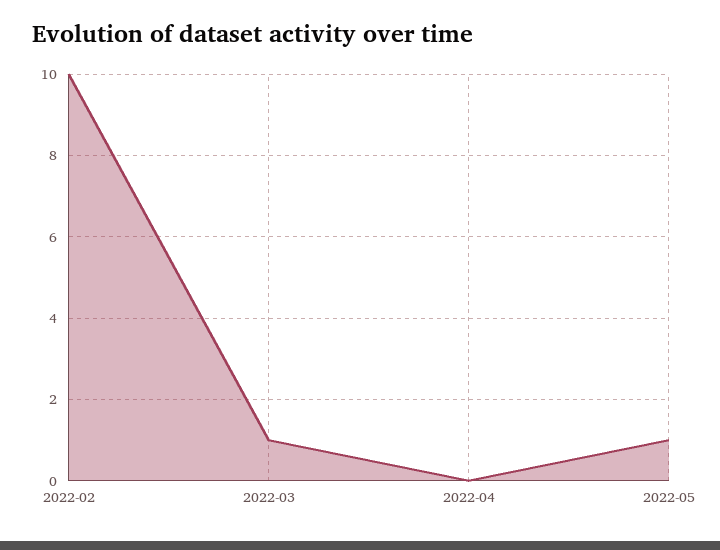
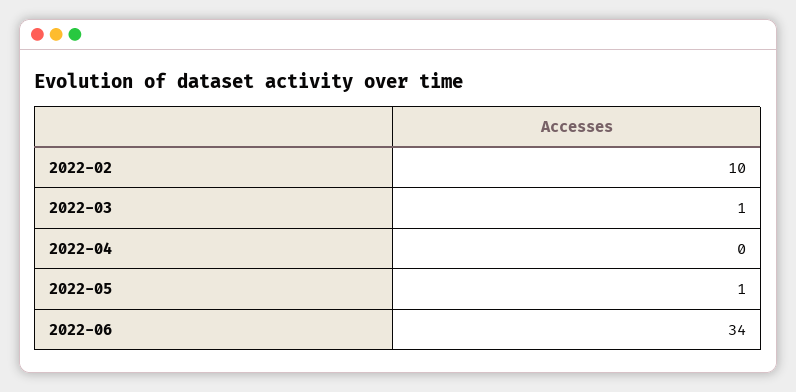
2022-06: none -> 34

